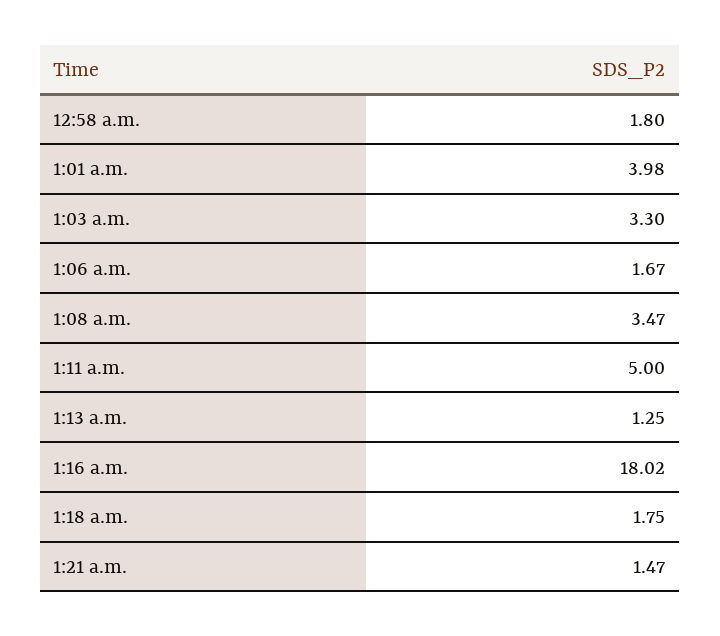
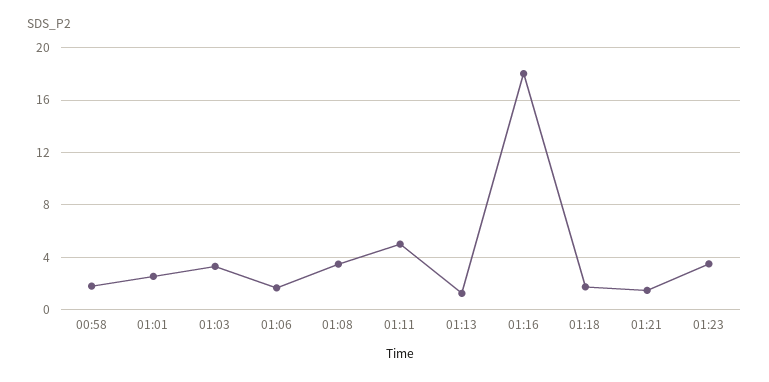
1:01 a.m.: 3.98 -> 2.5
01:23: none -> 3.5

